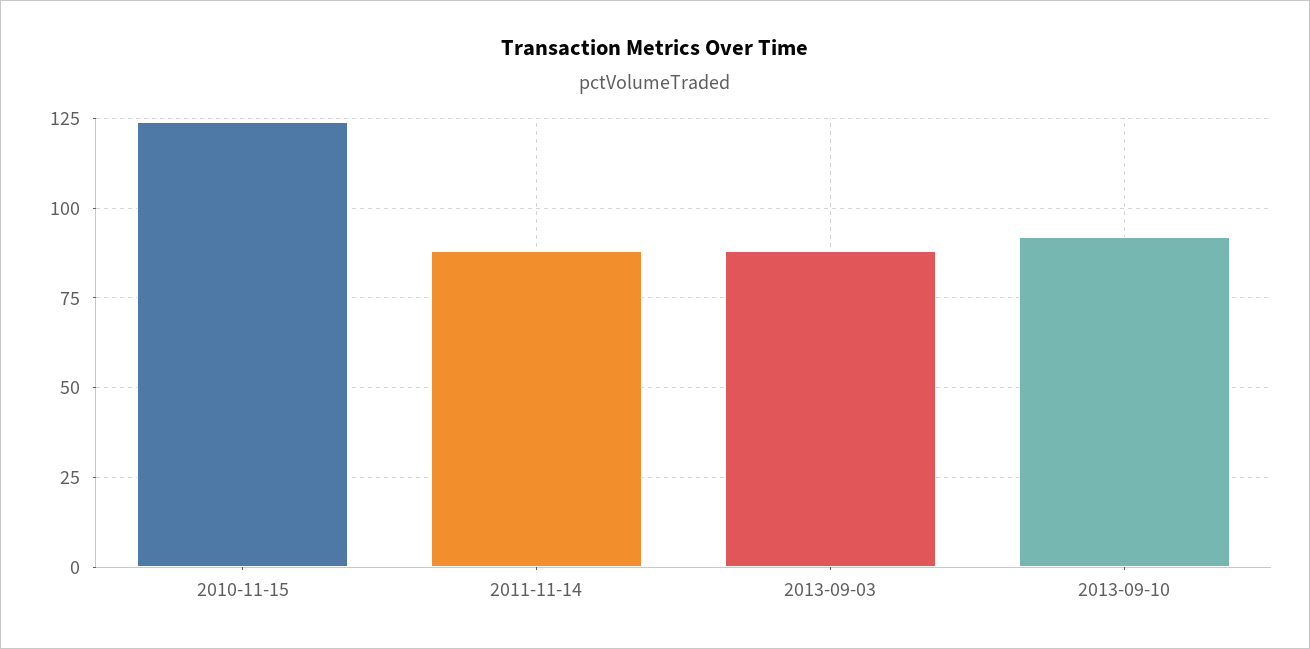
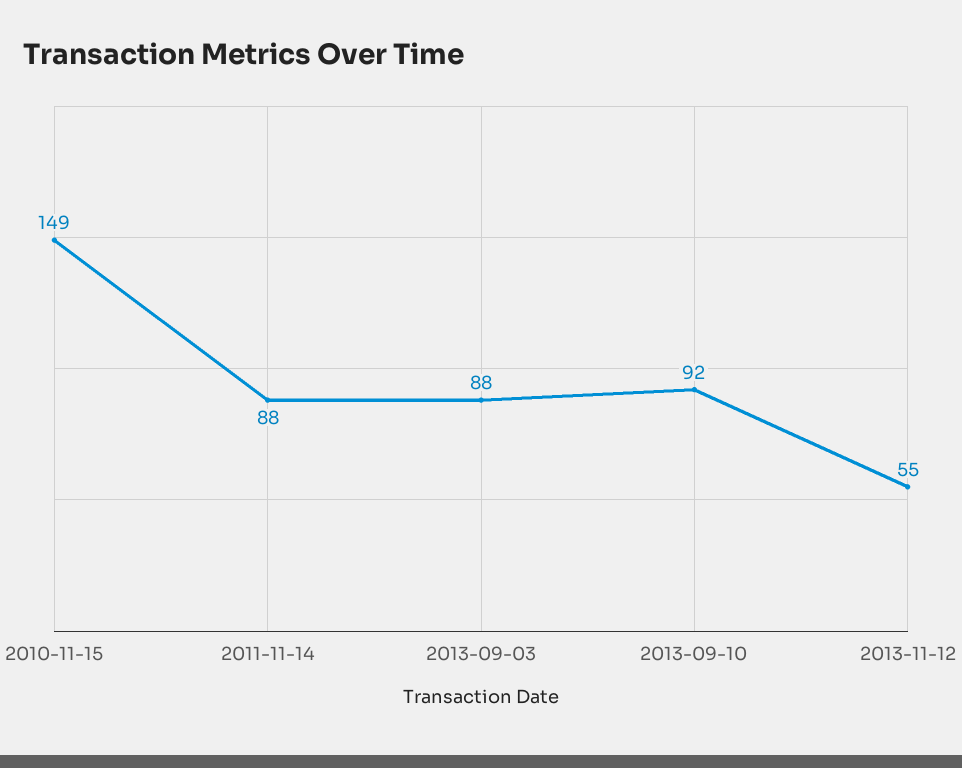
2010-11-15: 125 -> 149
2013-11-12: none -> 55

